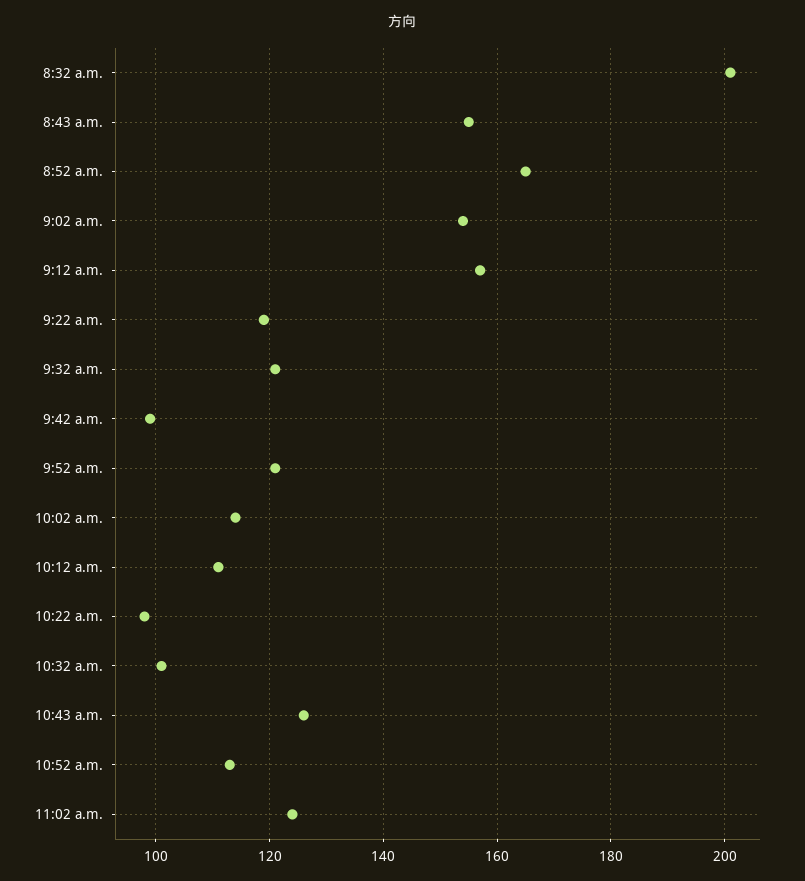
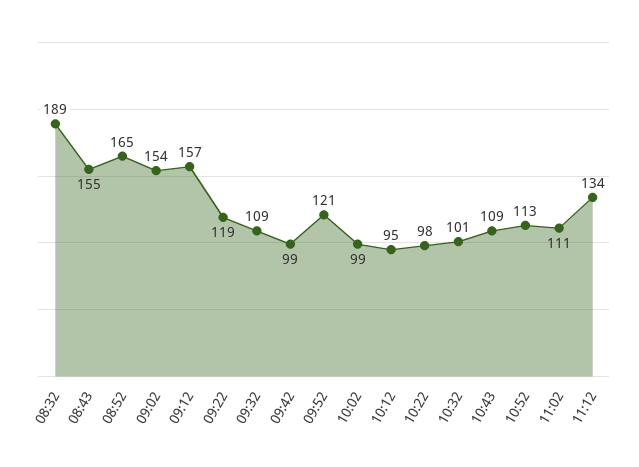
8:32 a.m.: 200 -> 189
9:32 a.m.: 120 -> 109
10:02 a.m.: 115 -> 99
10:12 a.m.: 110 -> 95
10:43 a.m.: 125 -> 109
11:02 a.m.: 125 -> 111
11:12: none -> 134

